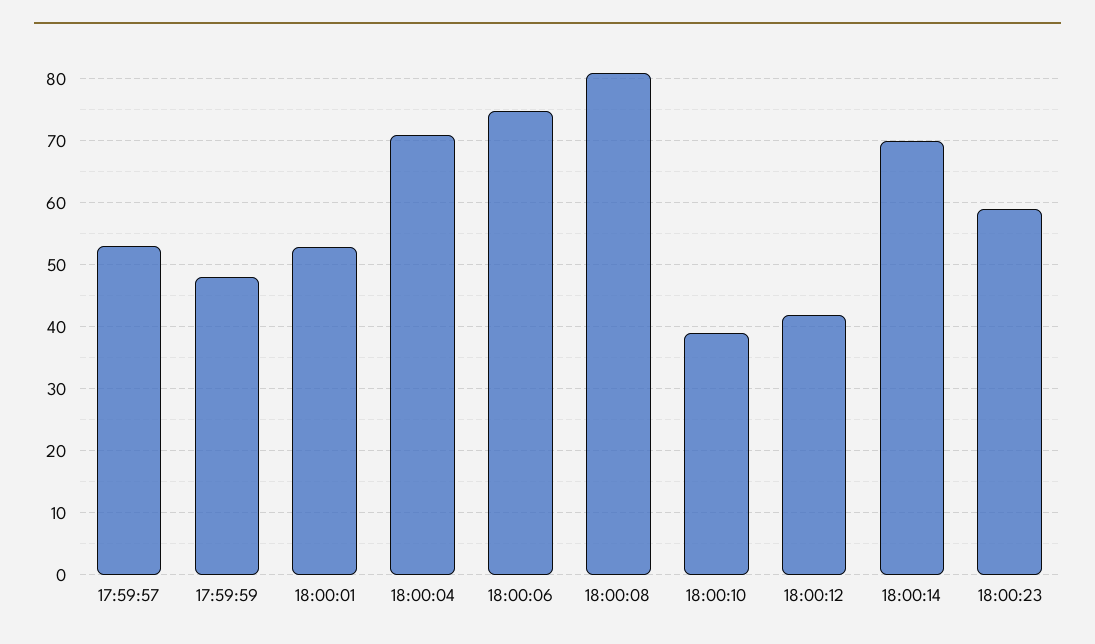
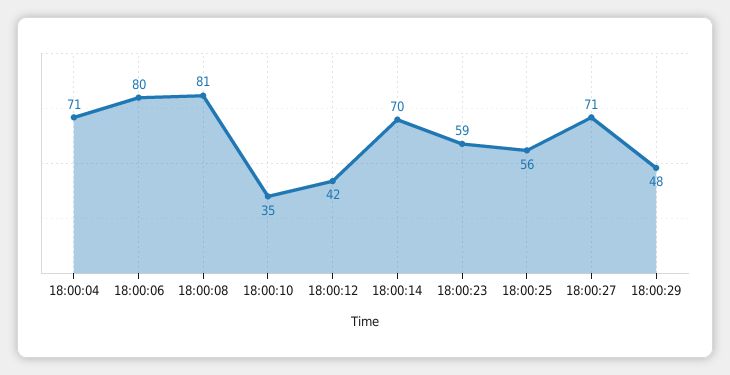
17:59:57: 53 -> none
17:59:59: 48 -> none
18:00:01: 53 -> none
18:00:06: 75 -> 80
18:00:10: 39 -> 35
18:00:25: none -> 56
18:00:27: none -> 71
18:00:29: none -> 48

